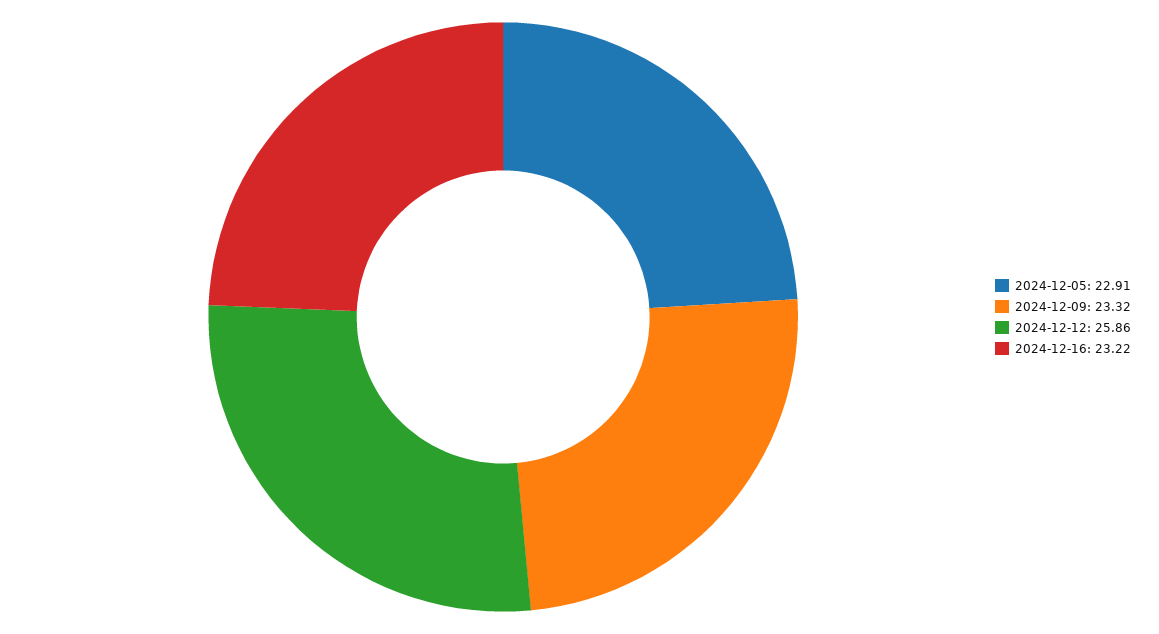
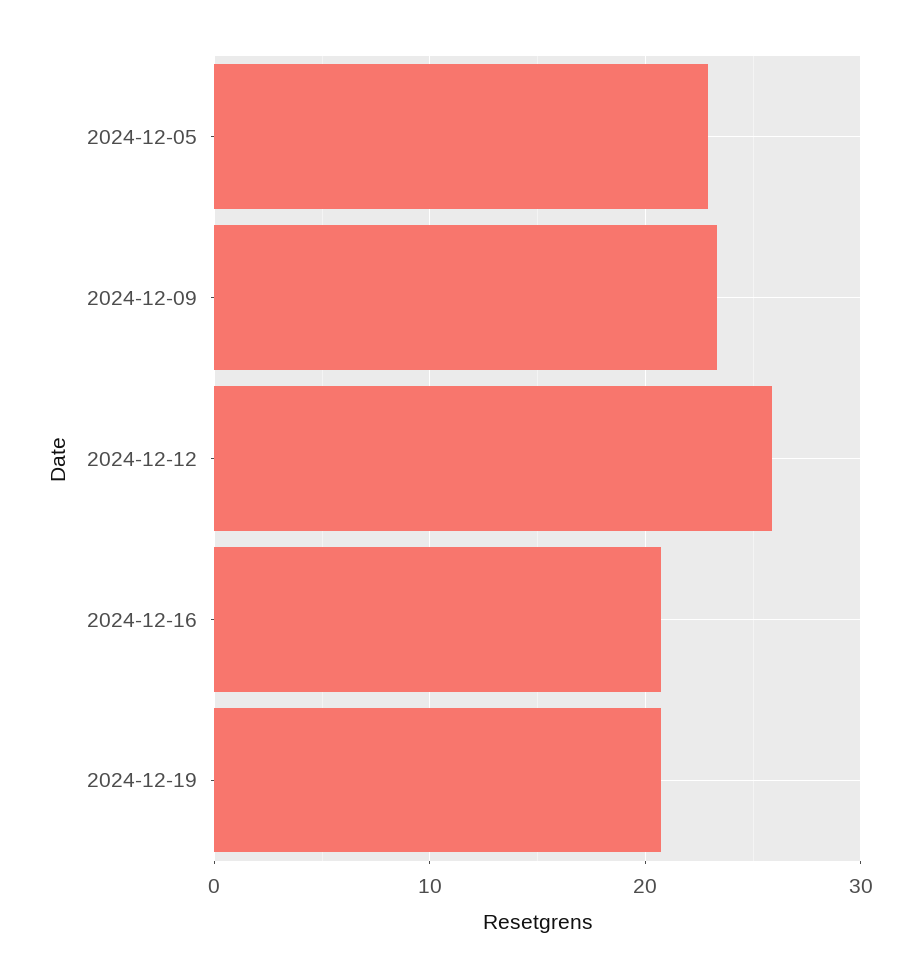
2024-12-16: 23.22 -> 21
2024-12-19: none -> 21

